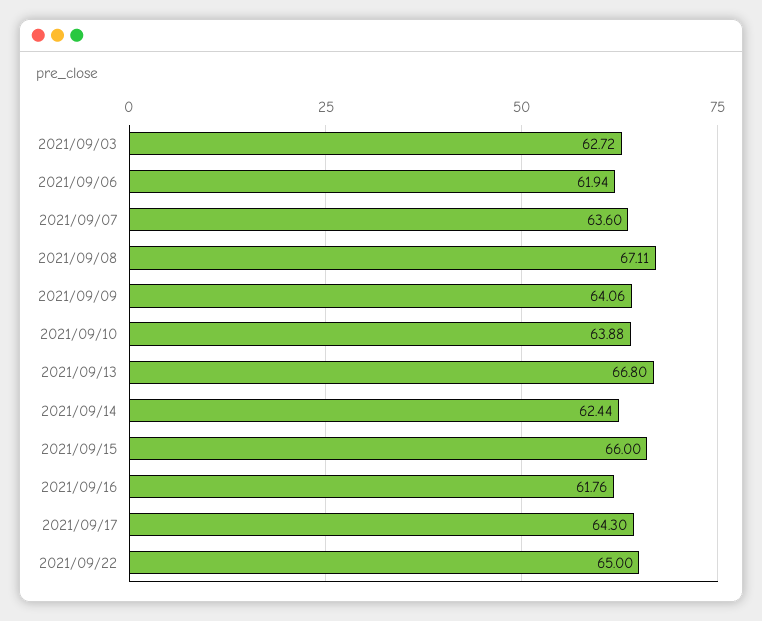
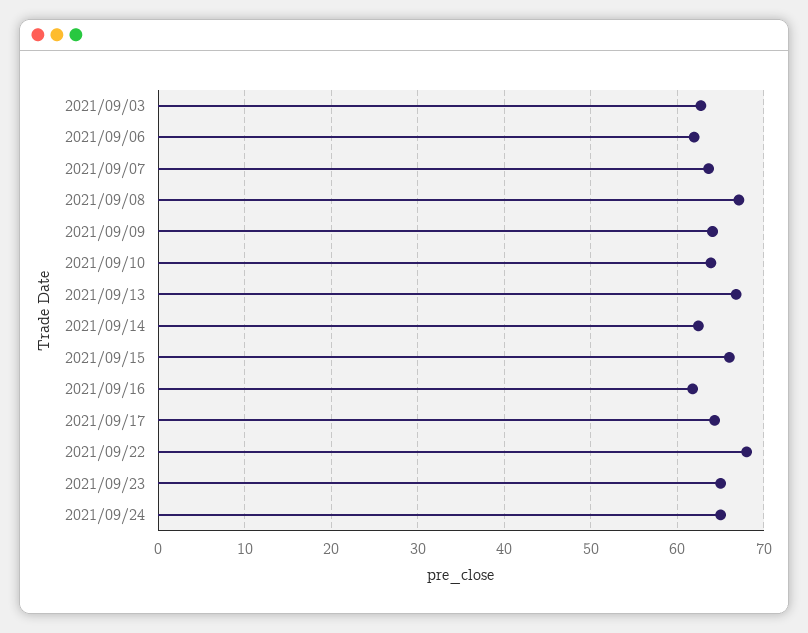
2021/09/22: 65 -> 68
2021/09/23: none -> 65
2021/09/24: none -> 65

